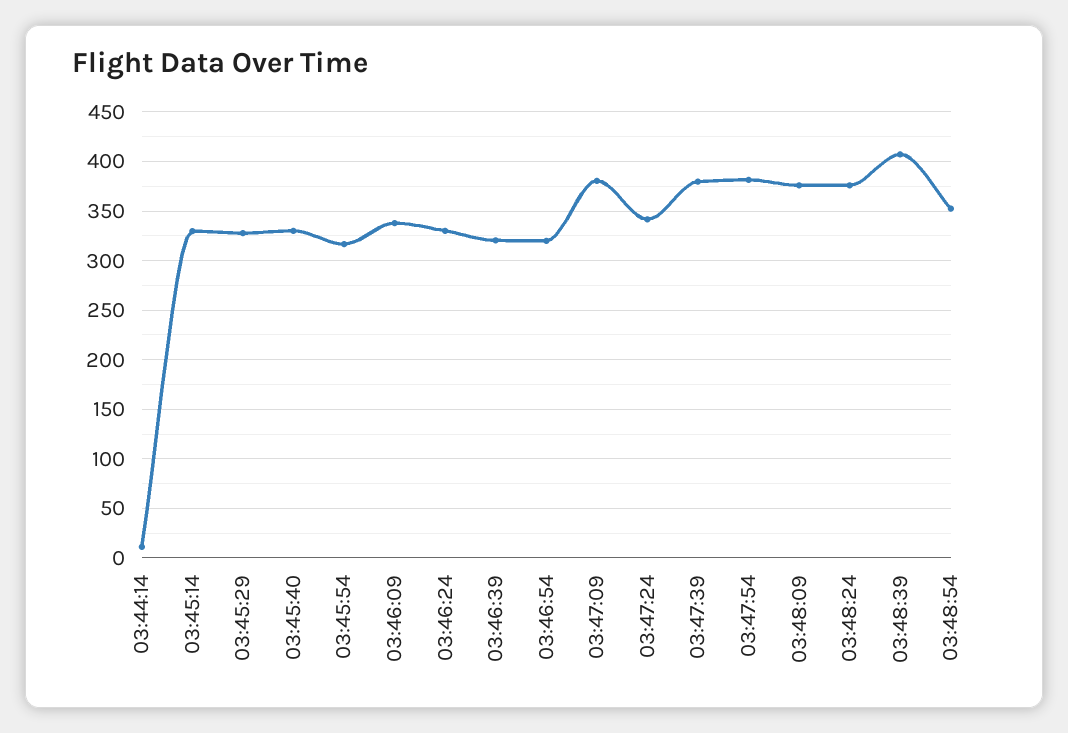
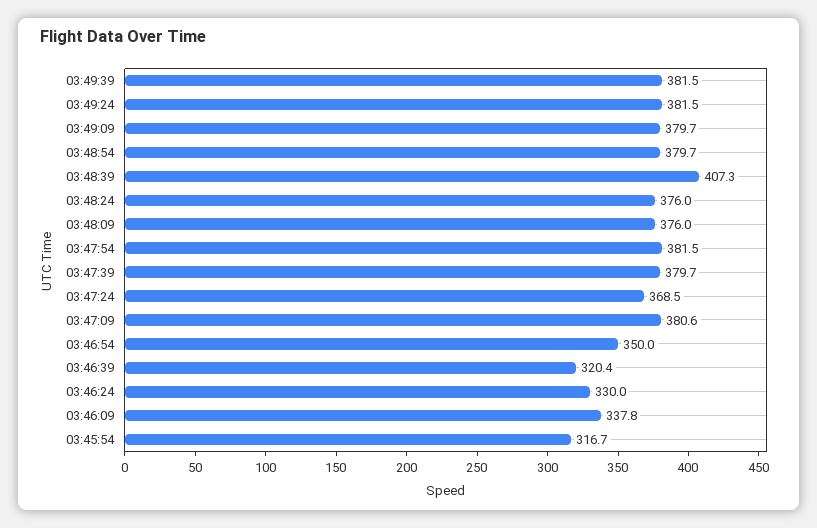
03:44:14: 10 -> none
03:45:14: 330 -> none
03:45:29: 330 -> none
03:45:40: 330 -> none
03:46:54: 320 -> 350
03:47:24: 340 -> 368.5
03:48:54: 350 -> 379.7
03:49:39: none -> 381.5
03:49:24: none -> 381.5
03:49:09: none -> 379.7

